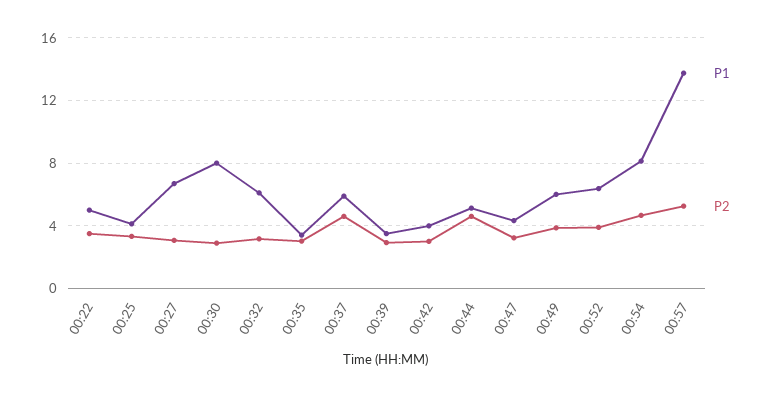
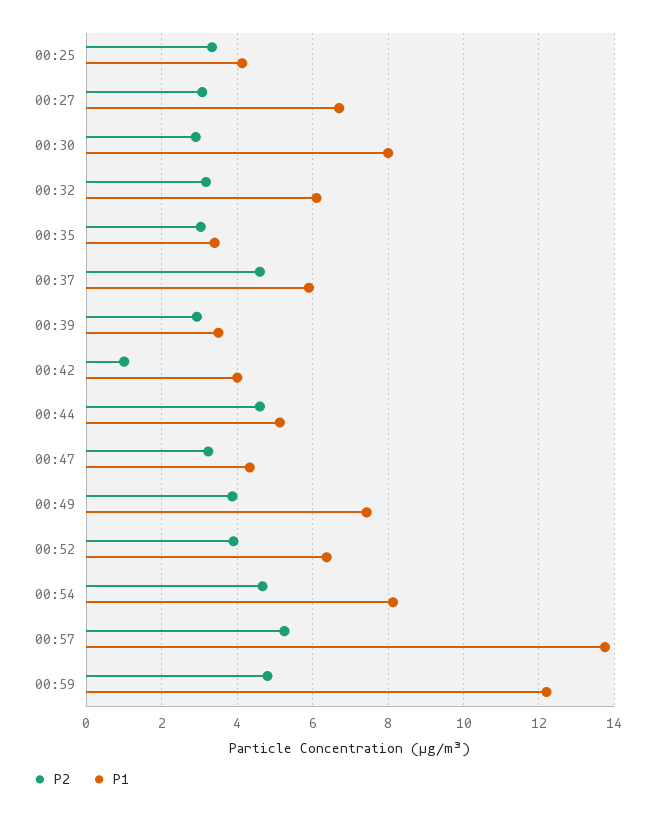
P1, 00:22: 5 -> none
P2, 00:22: 3.5 -> none
P2, 00:42: 3 -> 1
P1, 00:49: 6 -> 7.4
P2, 00:59: none -> 4.8
P1, 00:59: none -> 12.2

